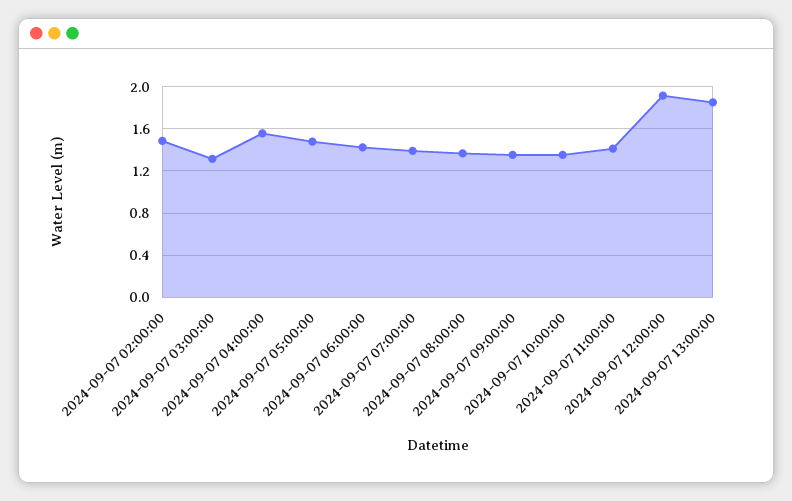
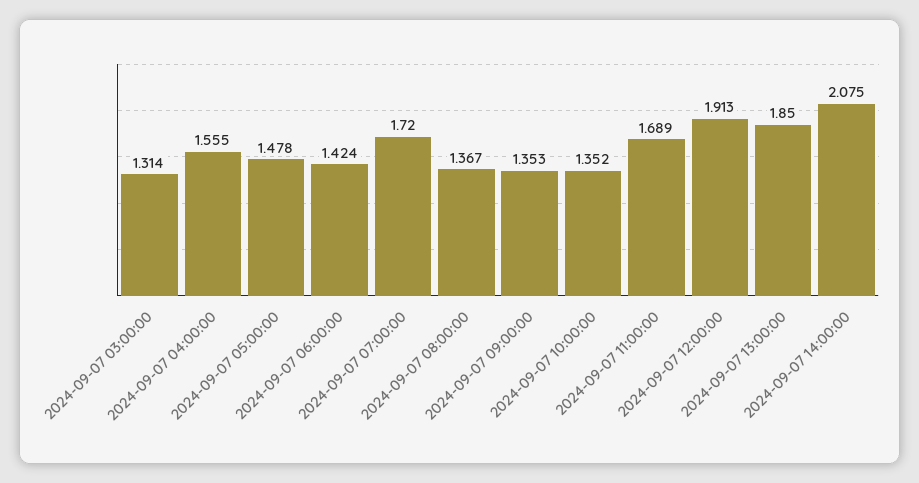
2024-09-07 02:00:00: 1.5 -> none
2024-09-07 07:00:00: 1.4 -> 1.72
2024-09-07 11:00:00: 1.4 -> 1.689
2024-09-07 14:00:00: none -> 2.075

